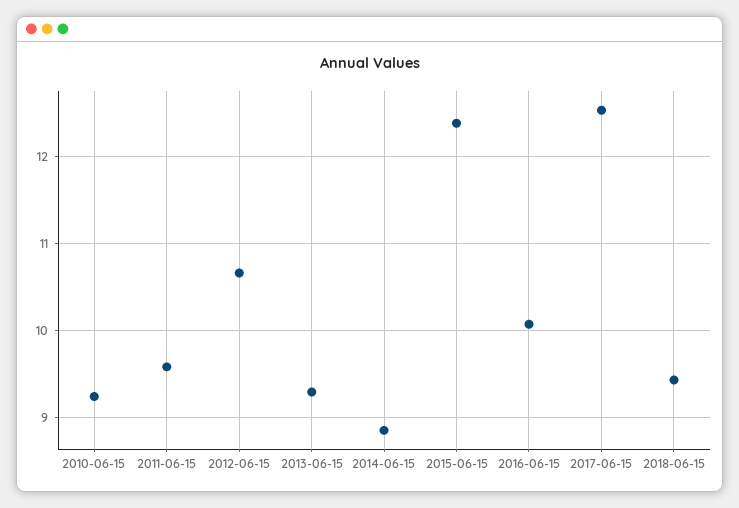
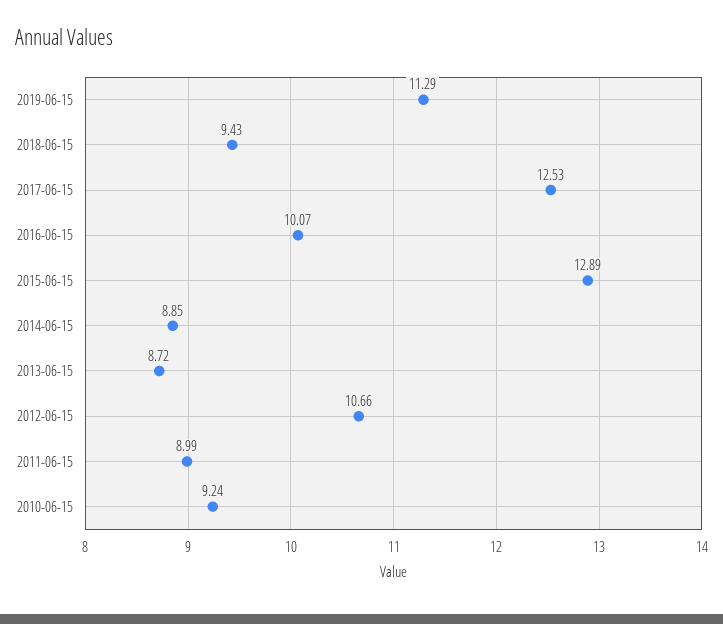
2011-06-15: 9.6 -> 8.99
2013-06-15: 9.3 -> 8.72
2015-06-15: 12.4 -> 12.89
2019-06-15: none -> 11.29

